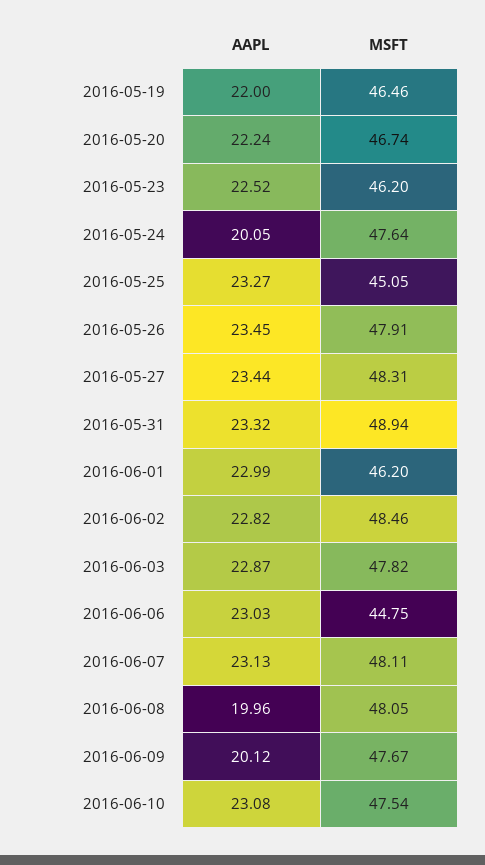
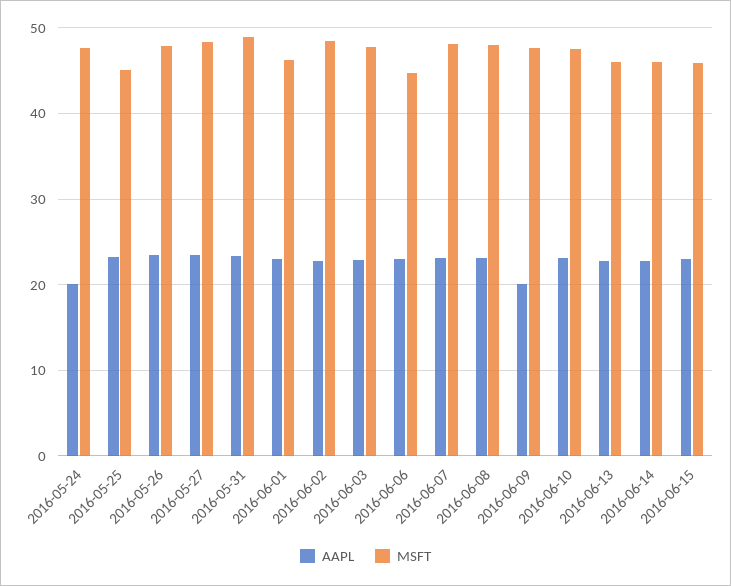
AAPL, 2016-05-19: 22 -> none
MSFT, 2016-05-19: 46.46 -> none
AAPL, 2016-05-20: 22.24 -> none
MSFT, 2016-05-20: 46.74 -> none
AAPL, 2016-05-23: 22.52 -> none
MSFT, 2016-05-23: 46.2 -> none
AAPL, 2016-06-08: 19.96 -> 23
AAPL, 2016-06-13: none -> 23
MSFT, 2016-06-13: none -> 46
AAPL, 2016-06-14: none -> 23
MSFT, 2016-06-14: none -> 46
AAPL, 2016-06-15: none -> 23
MSFT, 2016-06-15: none -> 46

